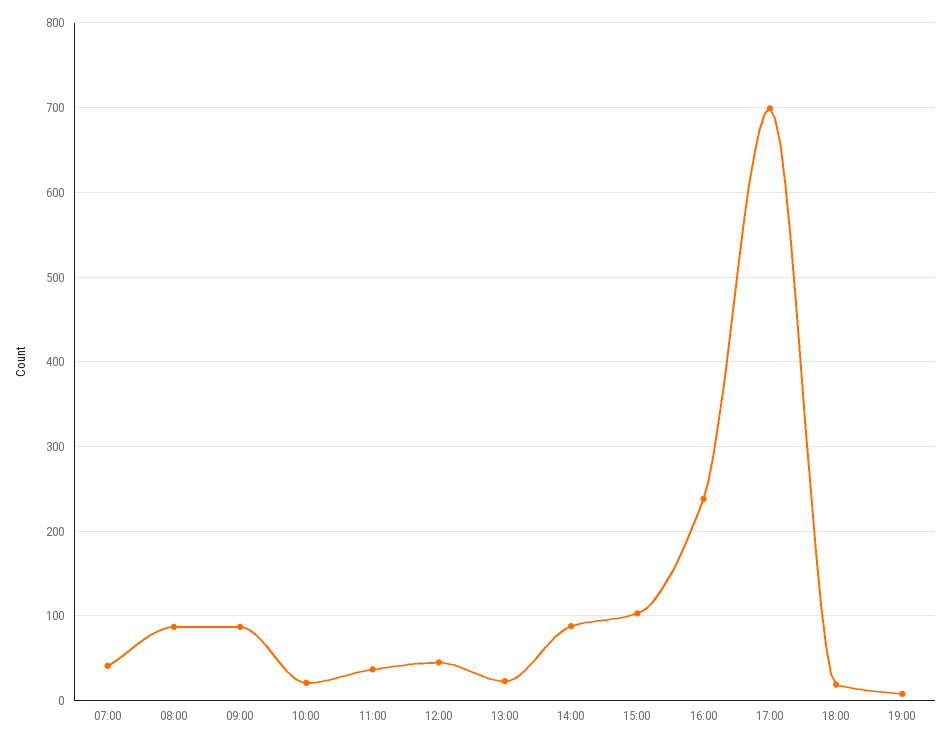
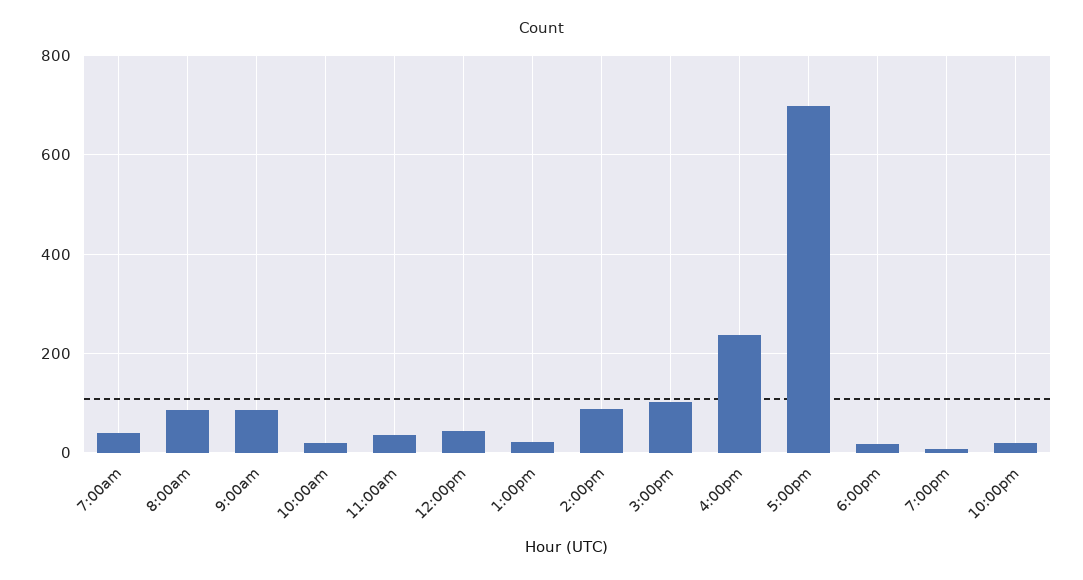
10:00pm: none -> 20

